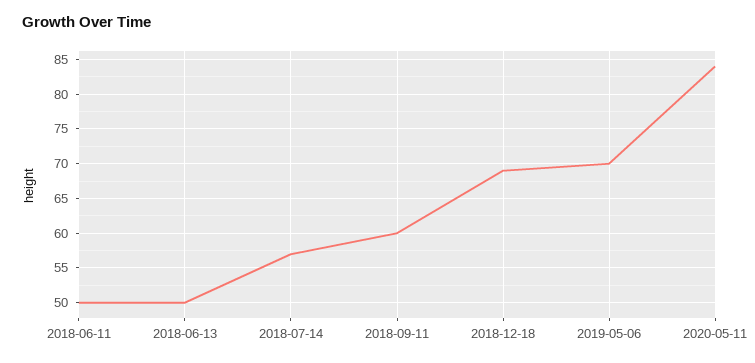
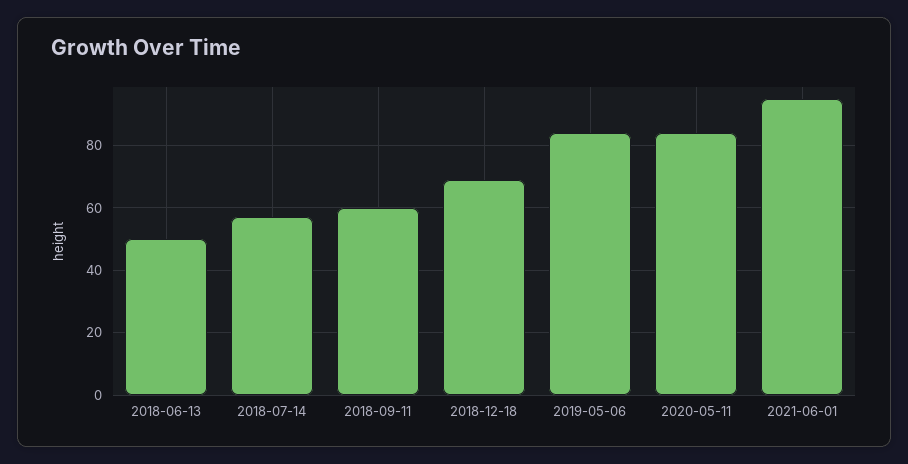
2018-06-11: 50 -> none
2019-05-06: 70 -> 85
2021-06-01: none -> 95

